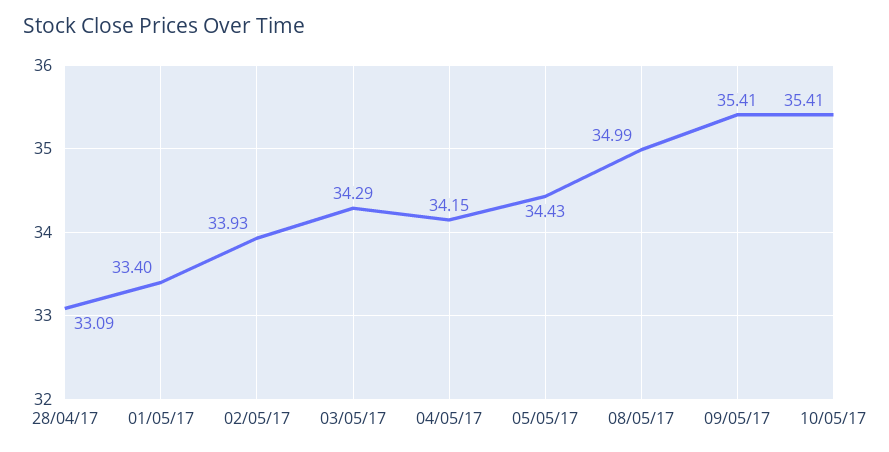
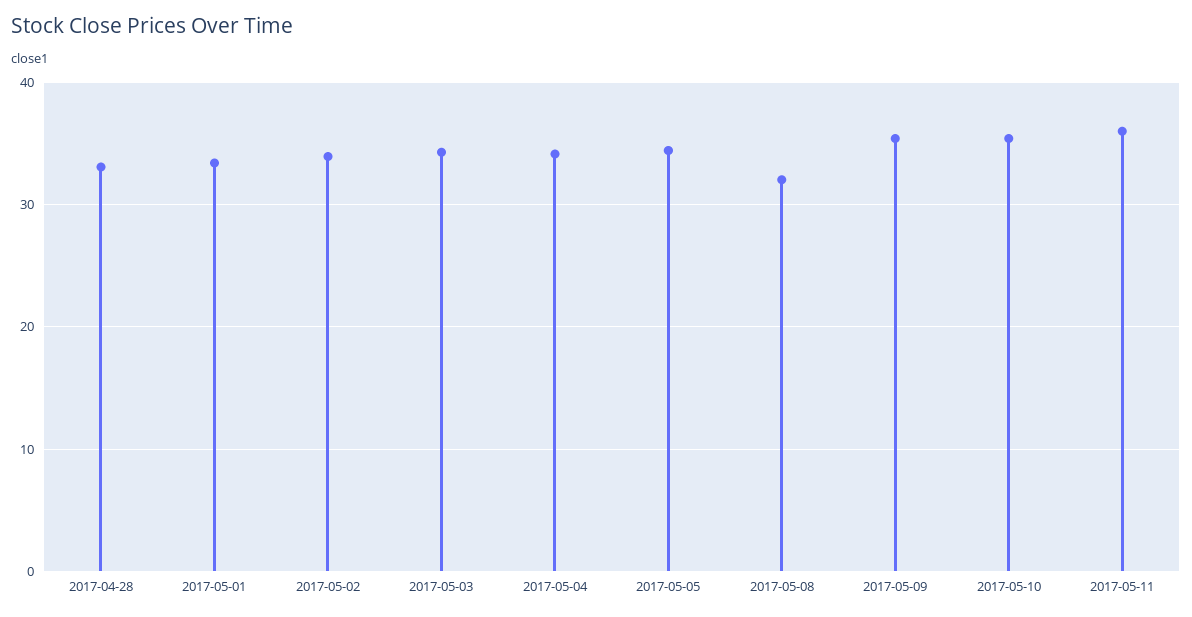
08/05/17: 34.99 -> 32
2017-05-11: none -> 36

